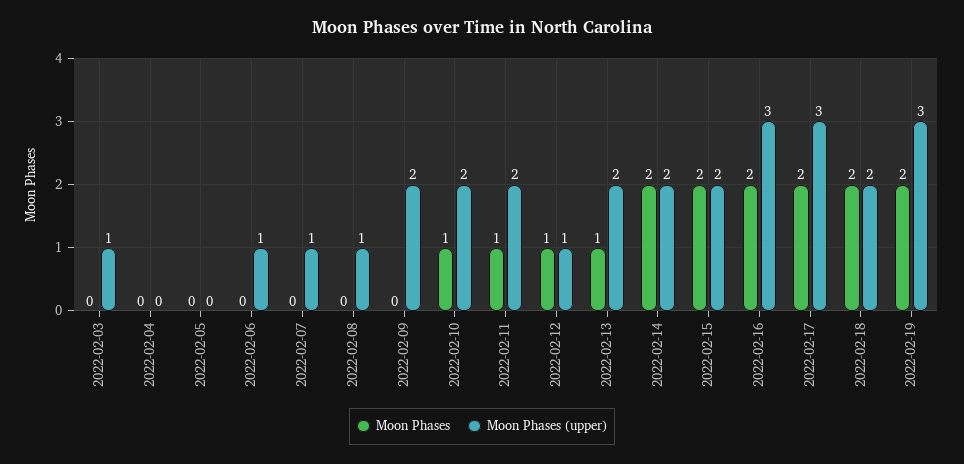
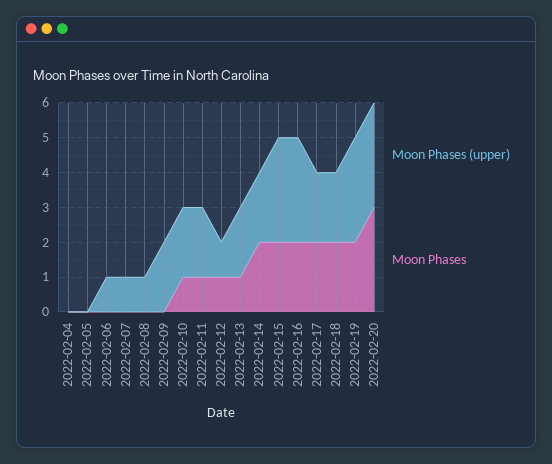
Moon Phases, 2022-02-03: 0 -> none
Moon Phases (upper), 2022-02-03: 1 -> none
Moon Phases (upper), 2022-02-15: 2 -> 3
Moon Phases (upper), 2022-02-17: 3 -> 2
Moon Phases (upper), 2022-02-20: none -> 3
Moon Phases, 2022-02-20: none -> 3

